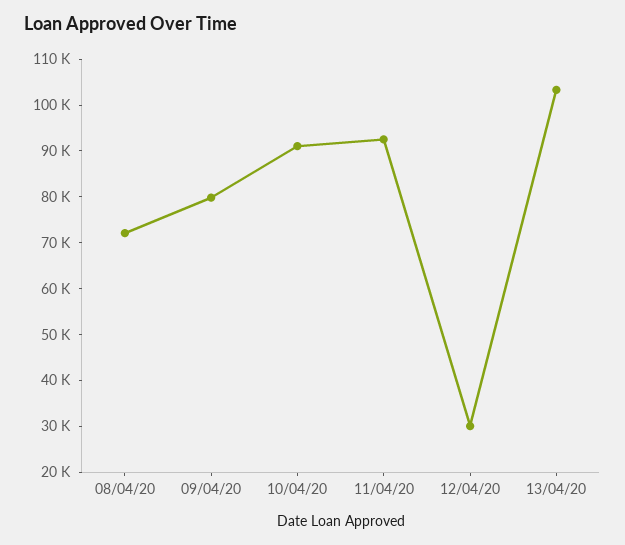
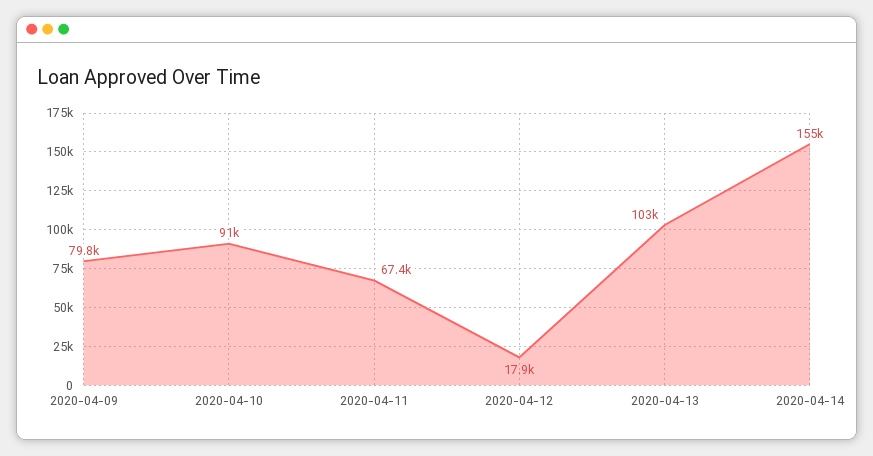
08/04/20: 72000 -> none
11/04/20: 92000 -> 67400
12/04/20: 30000 -> 17900
2020-04-14: none -> 155000

